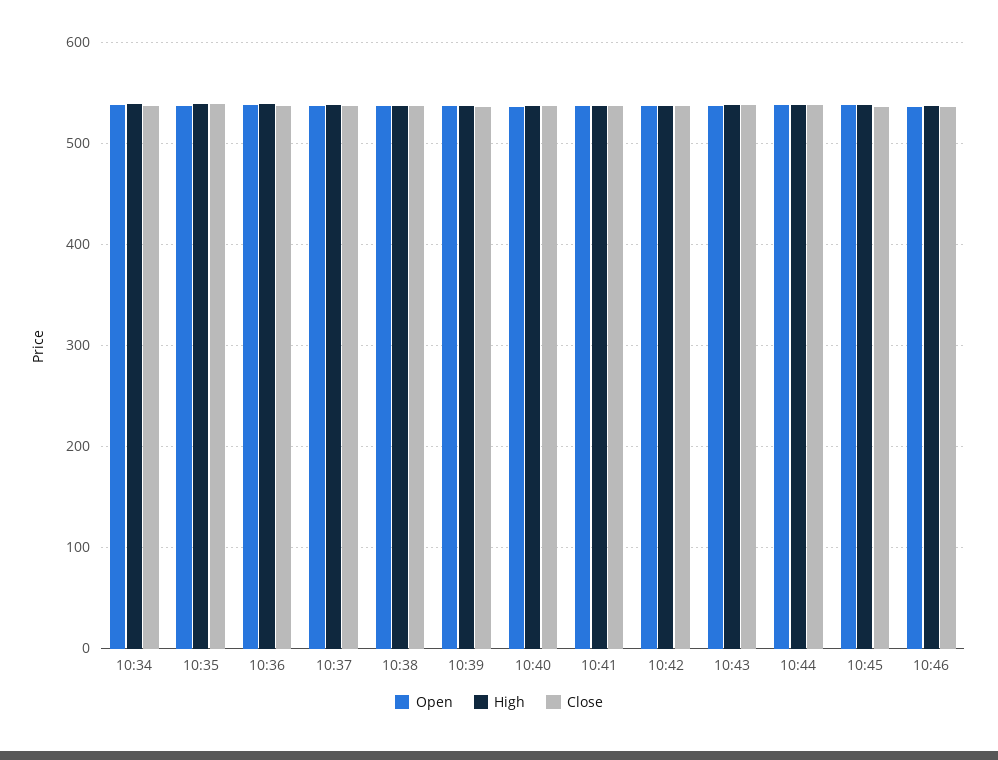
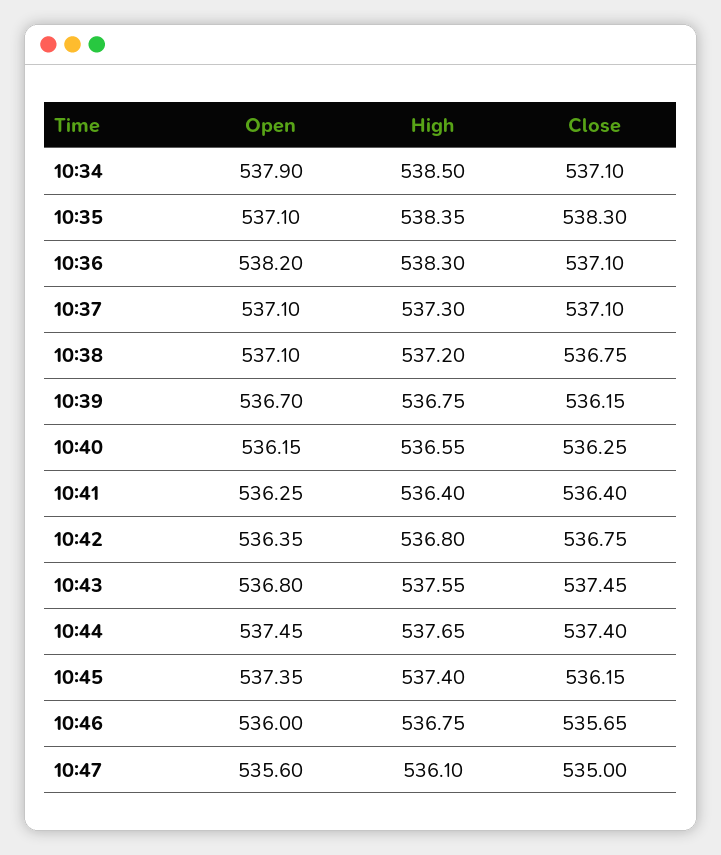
Open, 10:47: none -> 535.6
High, 10:47: none -> 536.1
Close, 10:47: none -> 535

